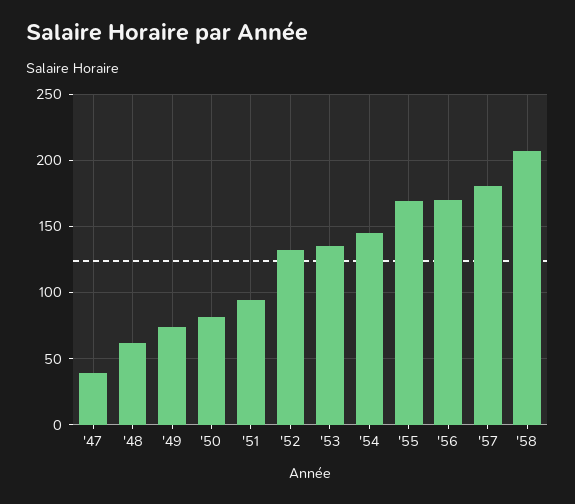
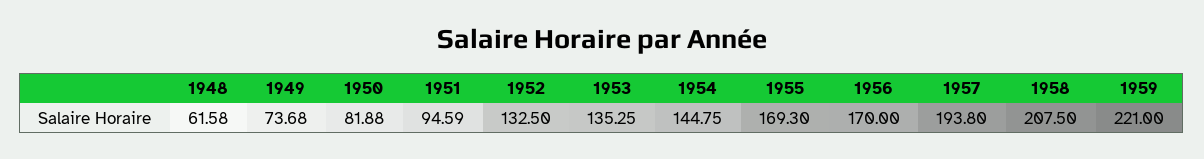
'47: 40 -> none
'57: 180 -> 193.8
1959: none -> 221

